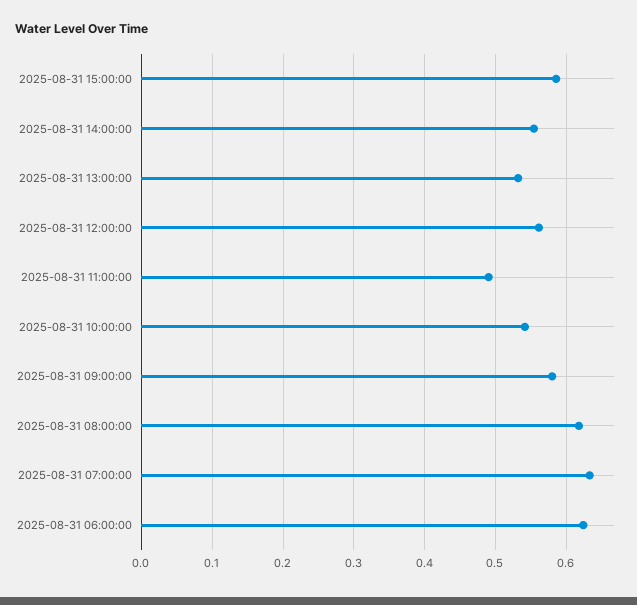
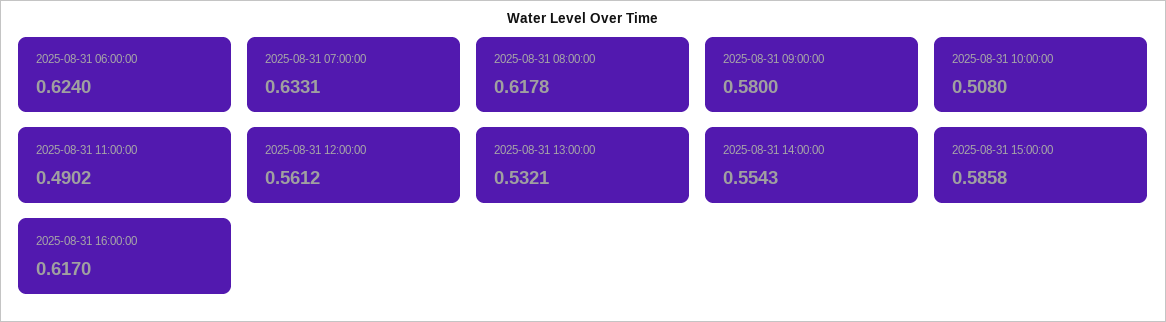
2025-08-31 10:00:00: 0.54 -> 0.508
2025-08-31 16:00:00: none -> 0.617

